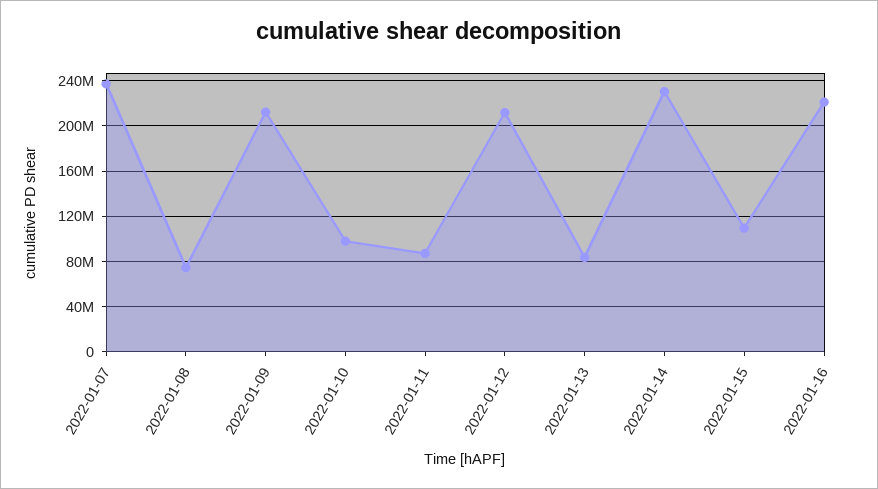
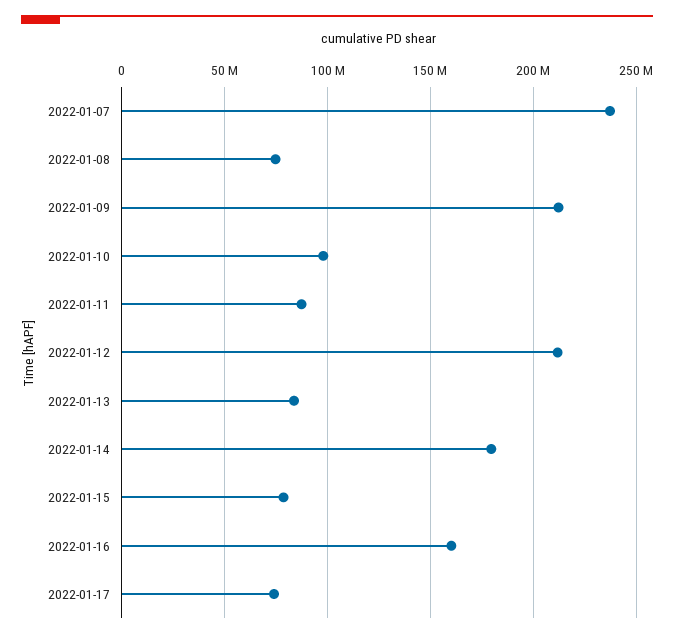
2022-01-14: 230000000 -> 180000000
2022-01-15: 110000000 -> 80000000
2022-01-16: 220000000 -> 160000000
2022-01-17: none -> 75000000

